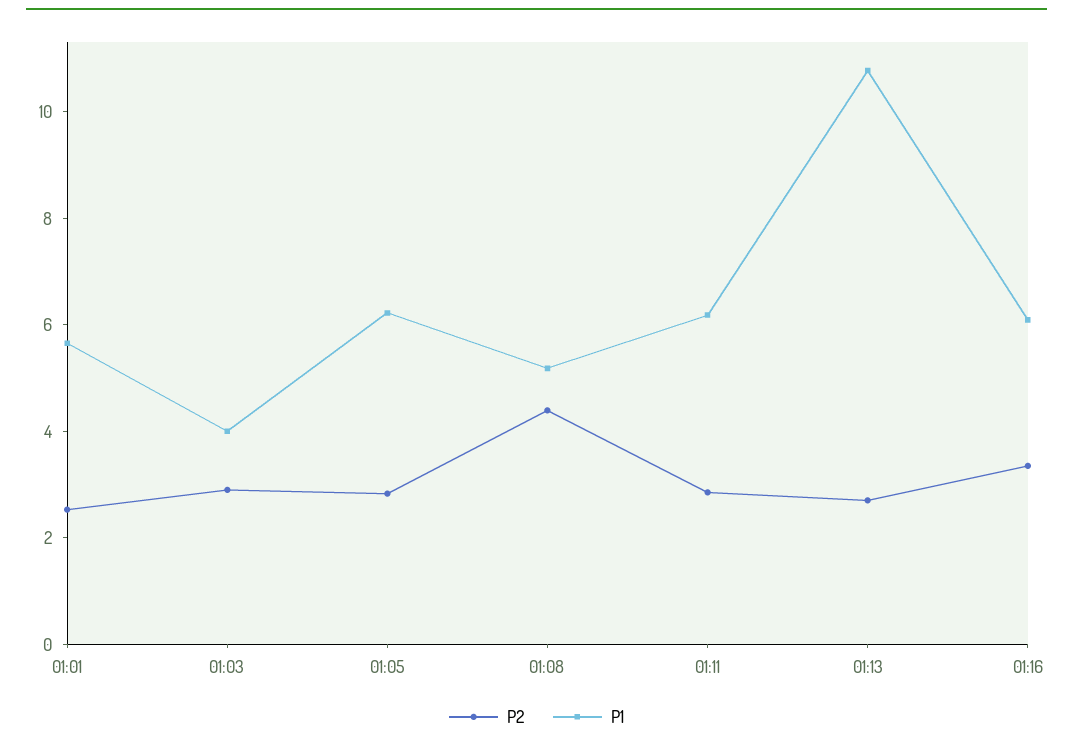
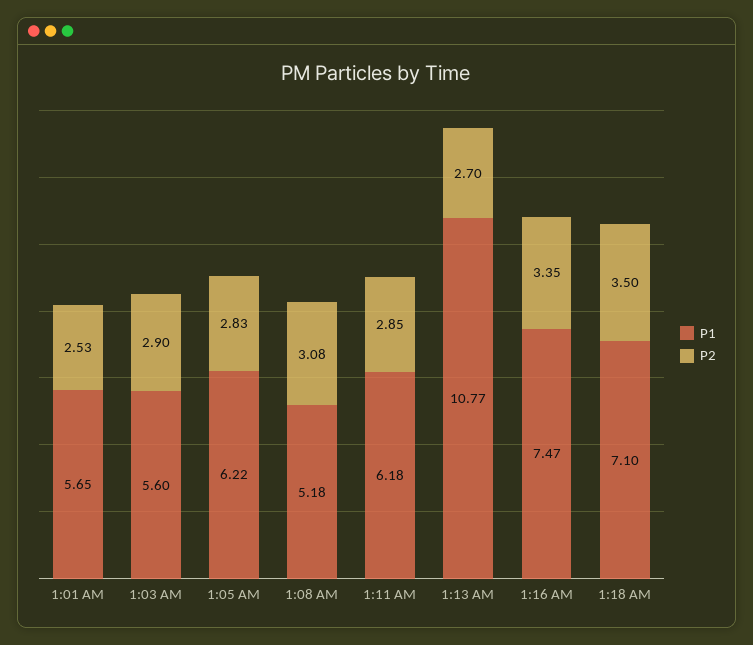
P1, 01:03: 4 -> 5.6
P2, 01:08: 4.5 -> 3.08
P1, 01:16: 6 -> 7.47
P1, 1:18 AM: none -> 7.1
P2, 1:18 AM: none -> 3.5

